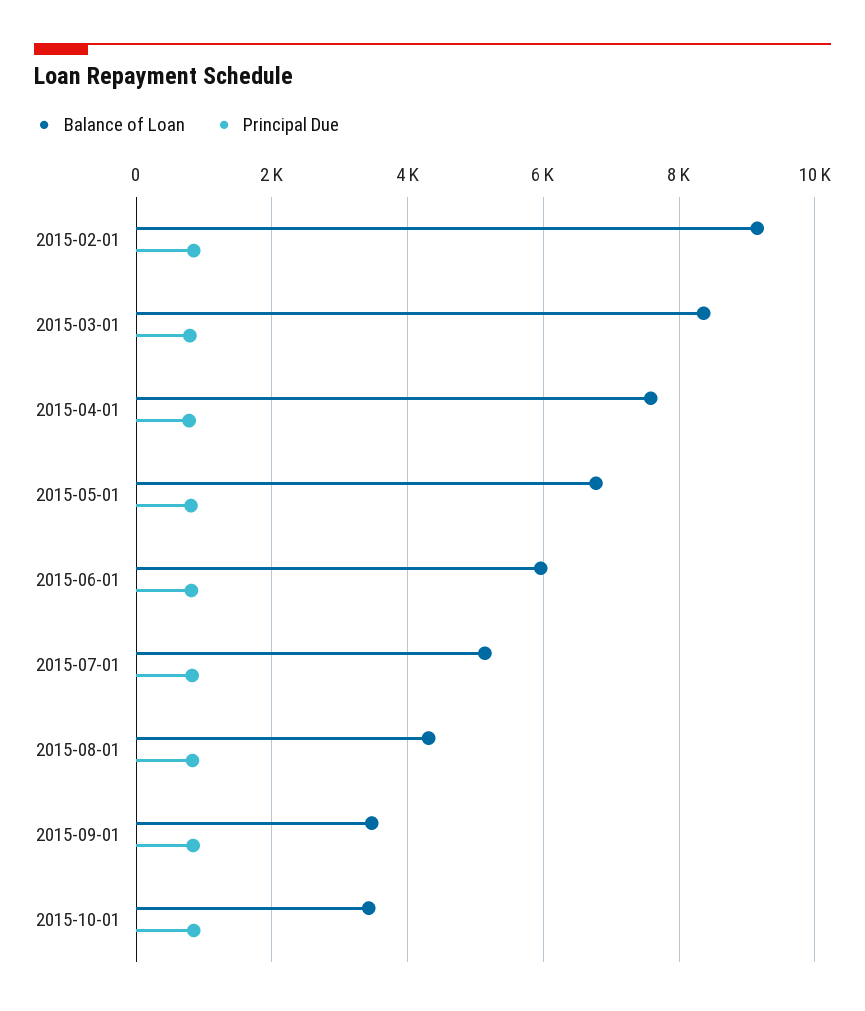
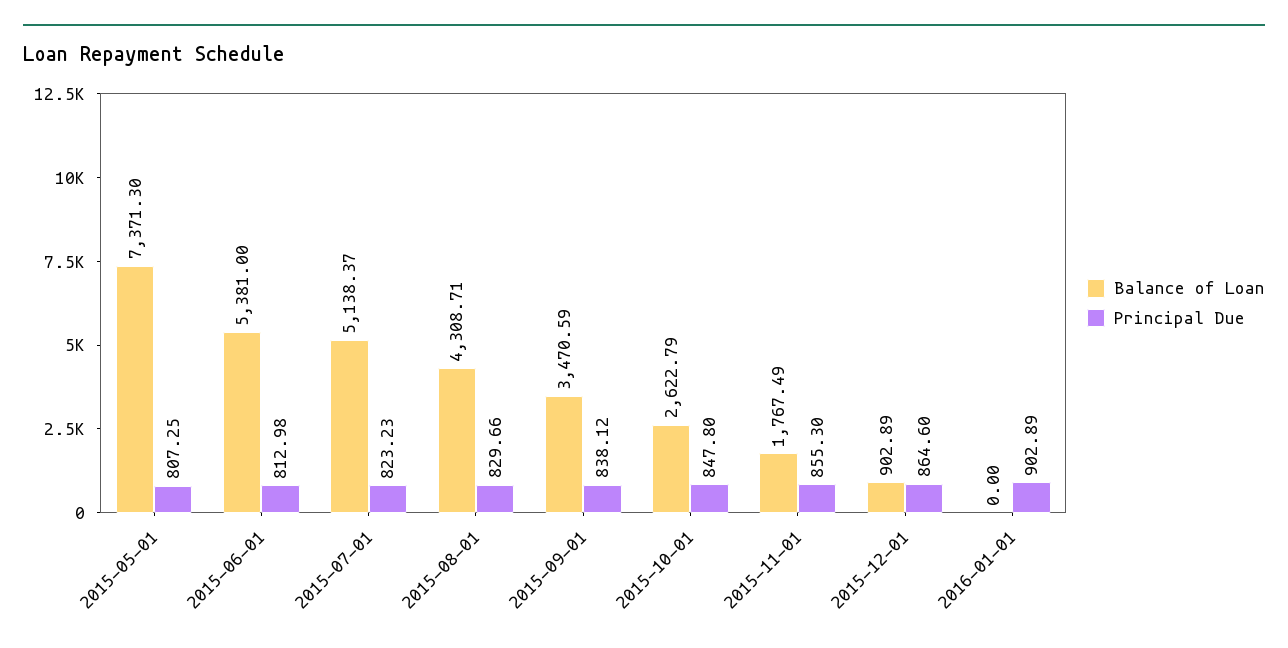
Balance of Loan, 2015-02-01: 9200 -> none
Principal Due, 2015-02-01: 800 -> none
Balance of Loan, 2015-03-01: 8400 -> none
Principal Due, 2015-03-01: 800 -> none
Balance of Loan, 2015-04-01: 7600 -> none
Principal Due, 2015-04-01: 800 -> none
Balance of Loan, 2015-05-01: 6800 -> 7371.3
Balance of Loan, 2015-06-01: 6000 -> 5381
Balance of Loan, 2015-10-01: 3400 -> 2622.79
Balance of Loan, 2015-11-01: none -> 1767.49
Principal Due, 2015-11-01: none -> 855.3
Balance of Loan, 2015-12-01: none -> 902.89
Principal Due, 2015-12-01: none -> 864.6
Balance of Loan, 2016-01-01: none -> 0
Principal Due, 2016-01-01: none -> 902.89

